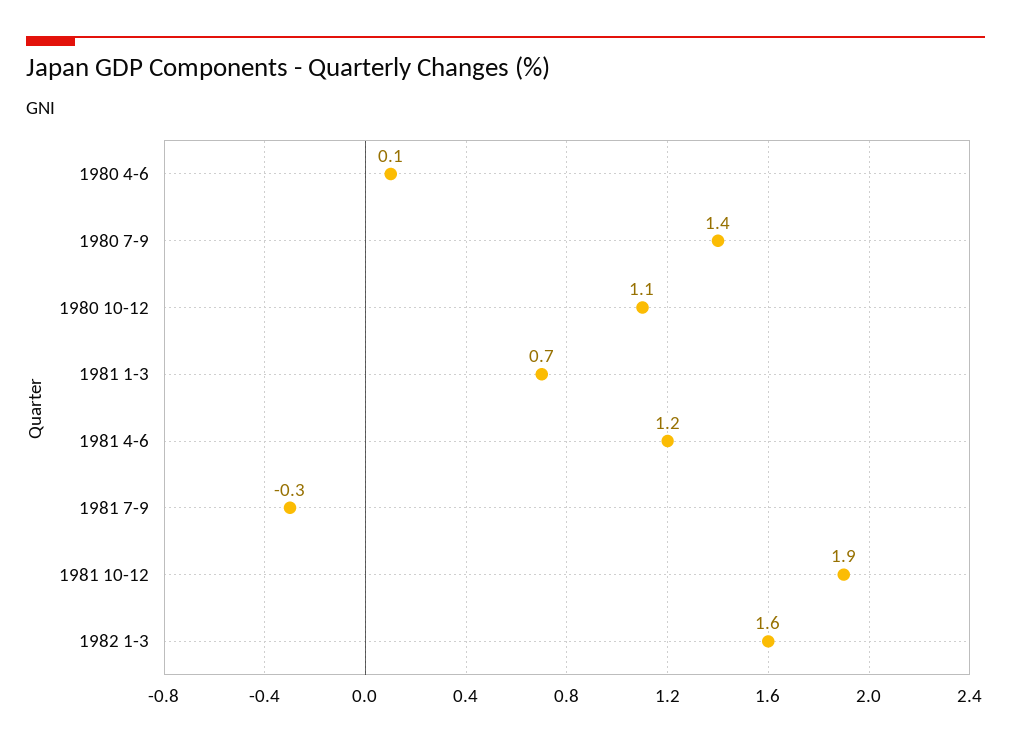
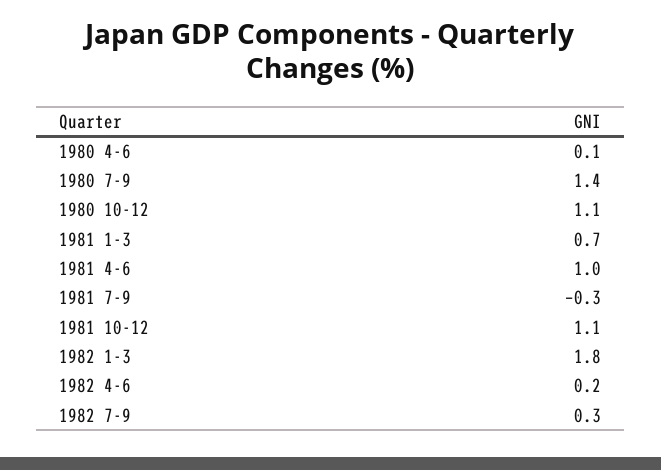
1981 4-6: 1.2 -> 1
1981 10-12: 1.9 -> 1.1
1982 1-3: 1.6 -> 1.8
1982 4-6: none -> 0.2
1982 7-9: none -> 0.3

